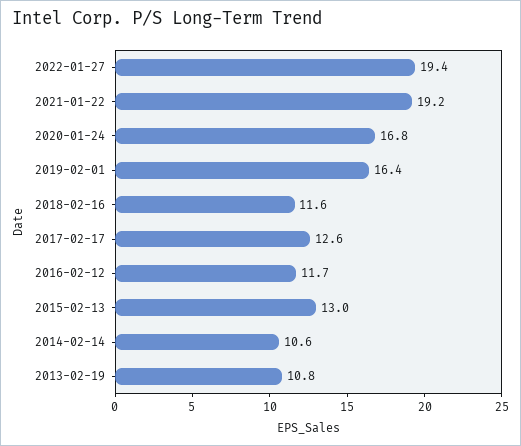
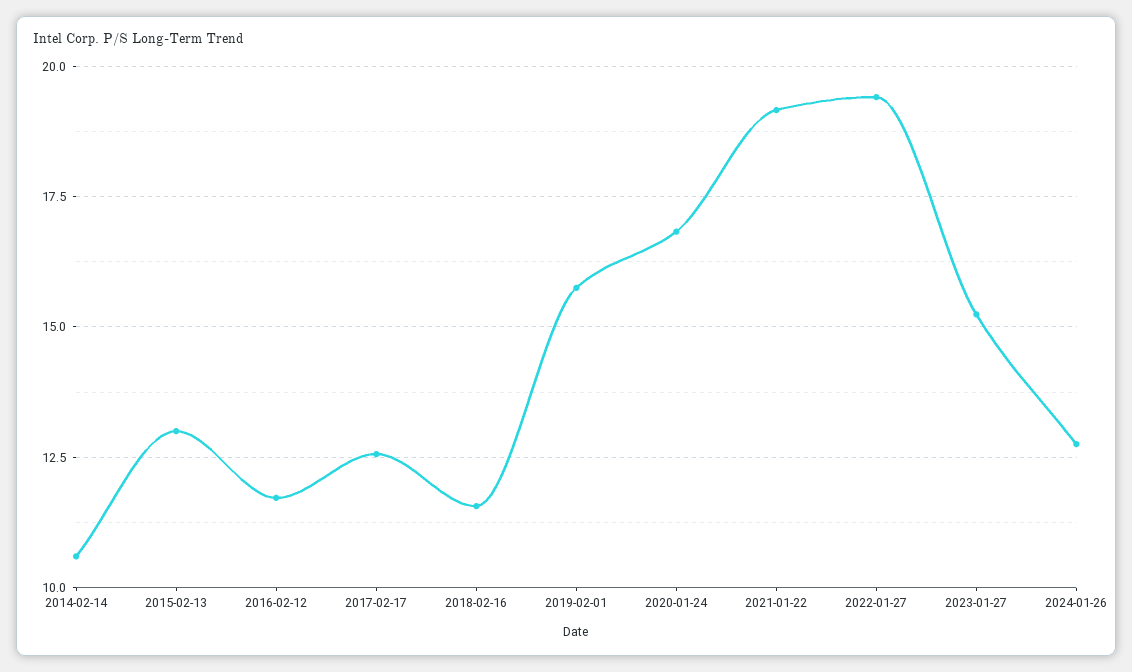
2019-02-01: 16.4 -> 15.75
2013-02-19: 10.8 -> none
2023-01-27: none -> 15.25
2024-01-26: none -> 12.75

